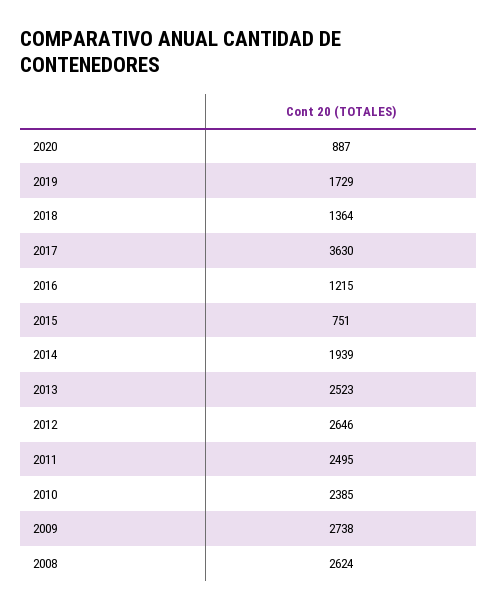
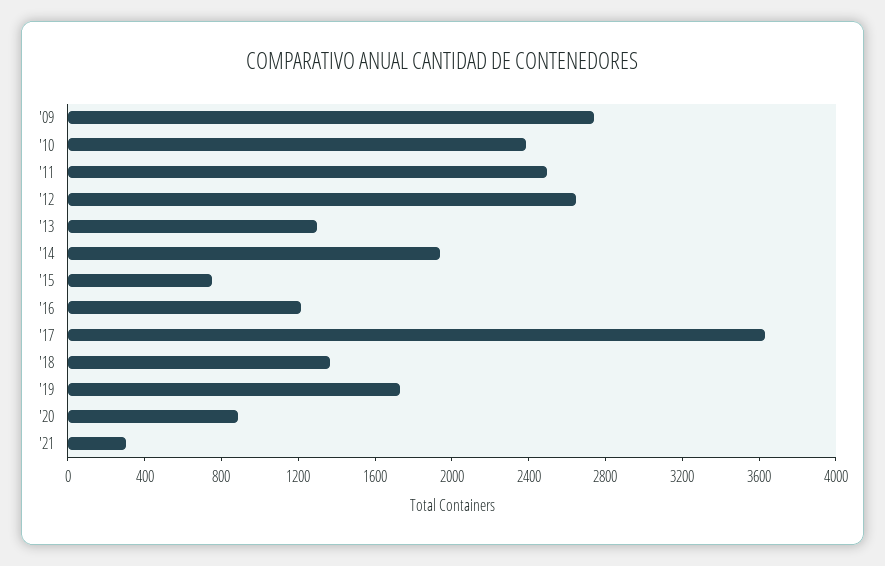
2013: 2523 -> 1300
2008: 2624 -> none
'21: none -> 300

